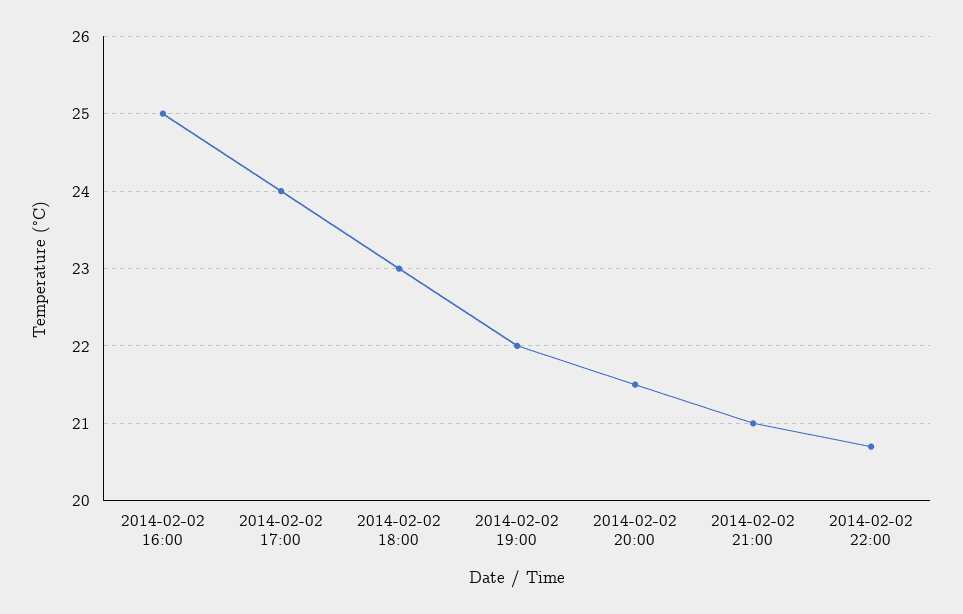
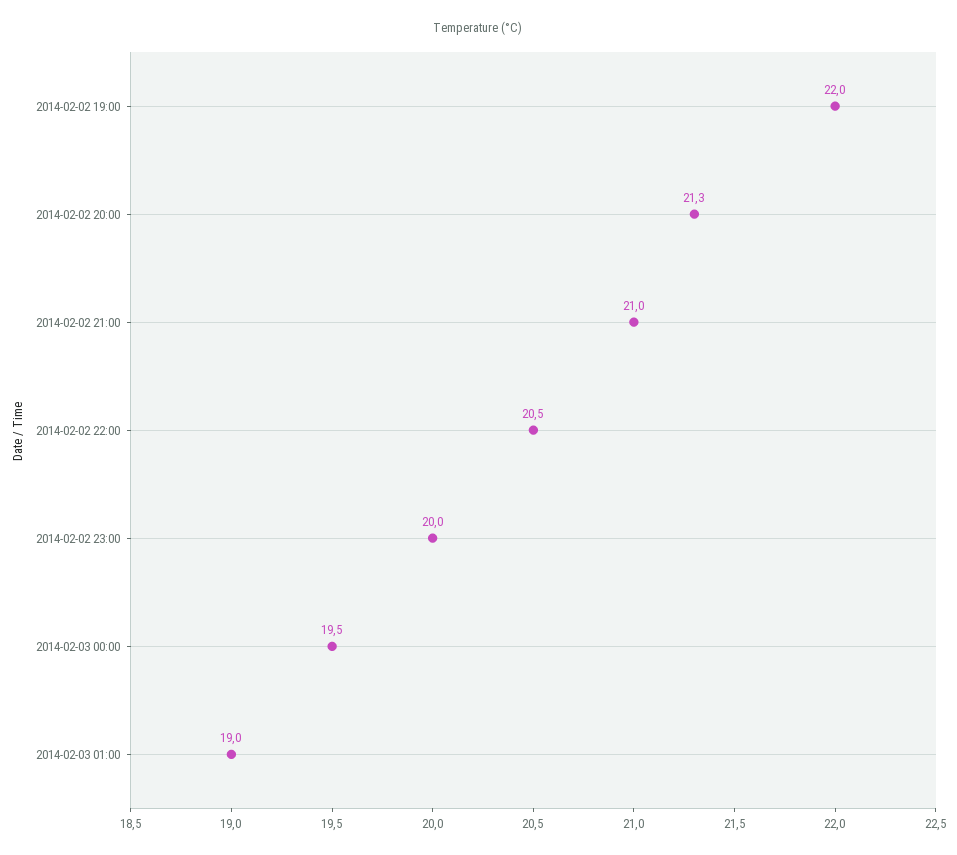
2014-02-02 16:00: 25 -> none
2014-02-02 17:00: 24 -> none
2014-02-02 18:00: 23 -> none
2014-02-02 20:00: 21.5 -> 21.3
2014-02-02 22:00: 20.7 -> 20.5
2014-02-02 23:00: none -> 20
2014-02-03 00:00: none -> 19.5
2014-02-03 01:00: none -> 19

